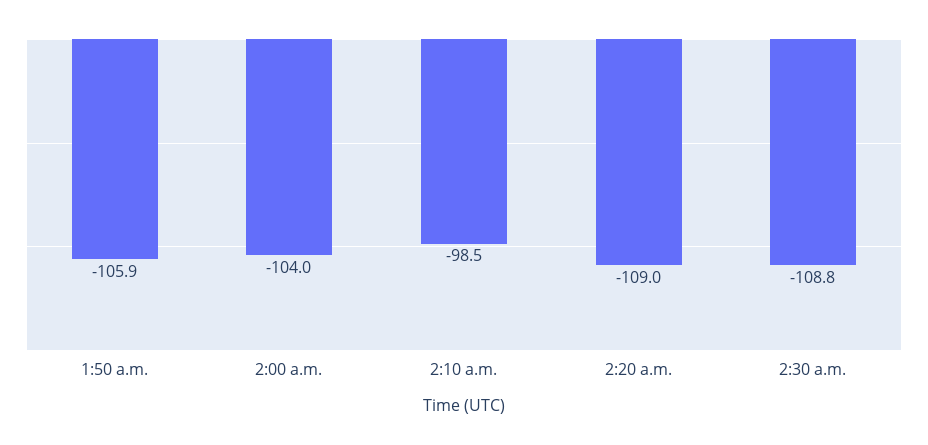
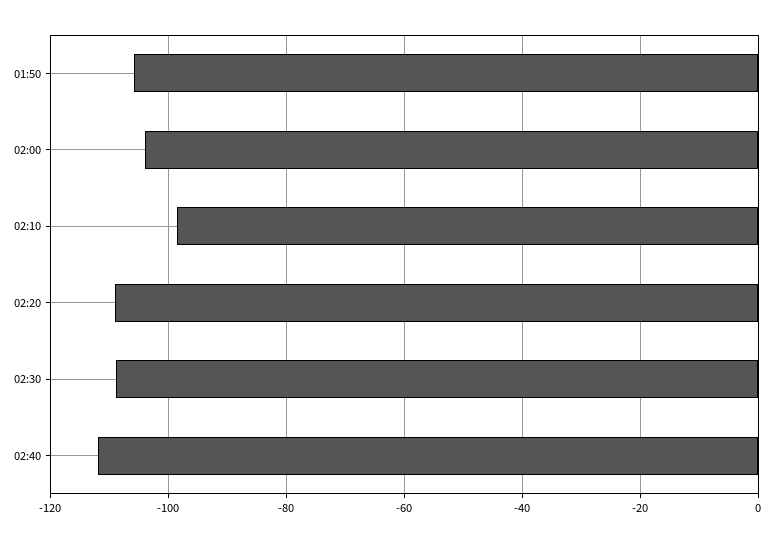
02:40: none -> -112

